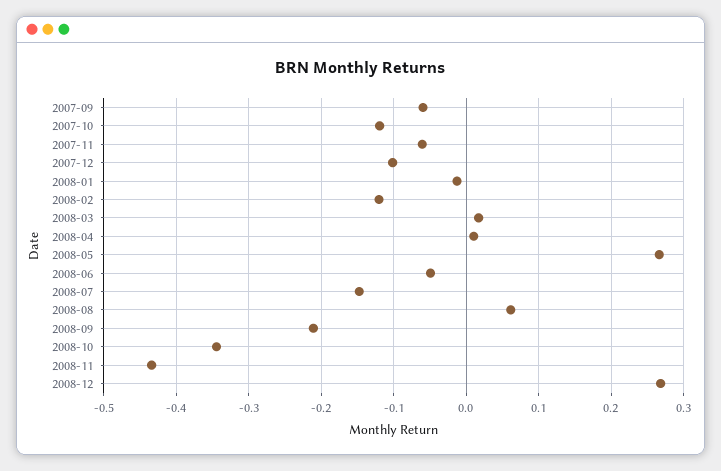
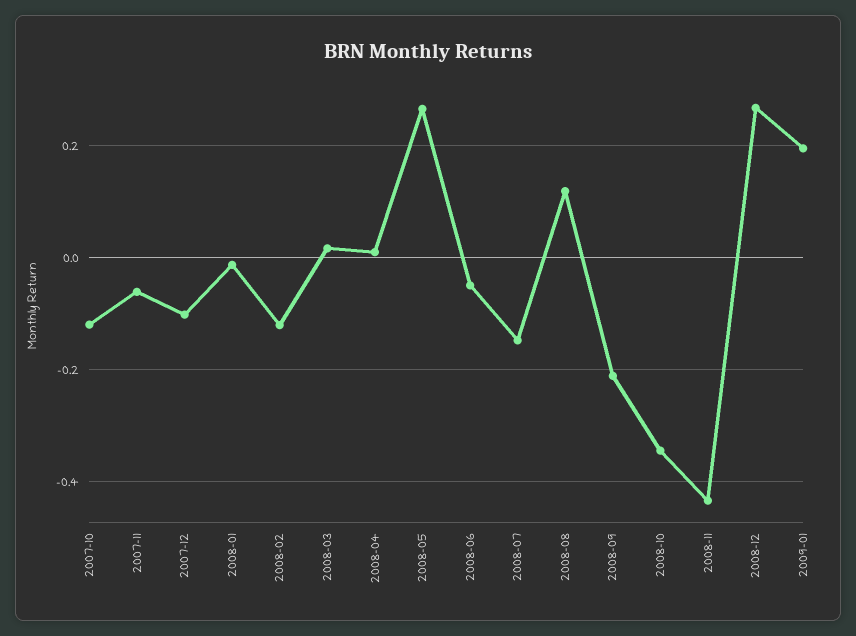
2007-09: -0.06 -> none
2008-08: 0.06 -> 0.12
2009-01: none -> 0.2

